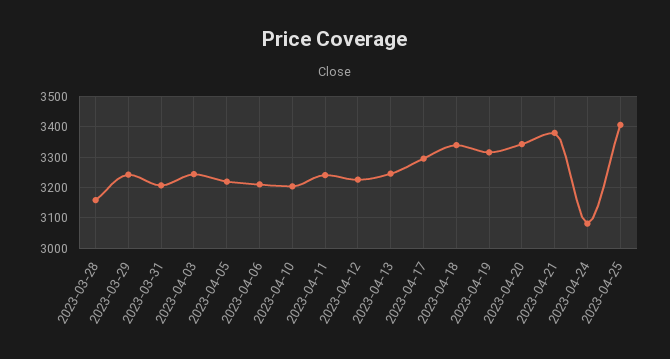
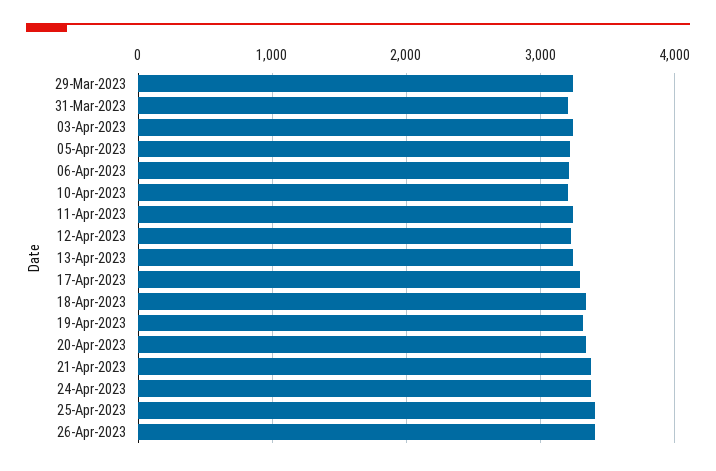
2023-03-28: 3160 -> none
2023-04-24: 3080 -> 3400
26-Apr-2023: none -> 3400

